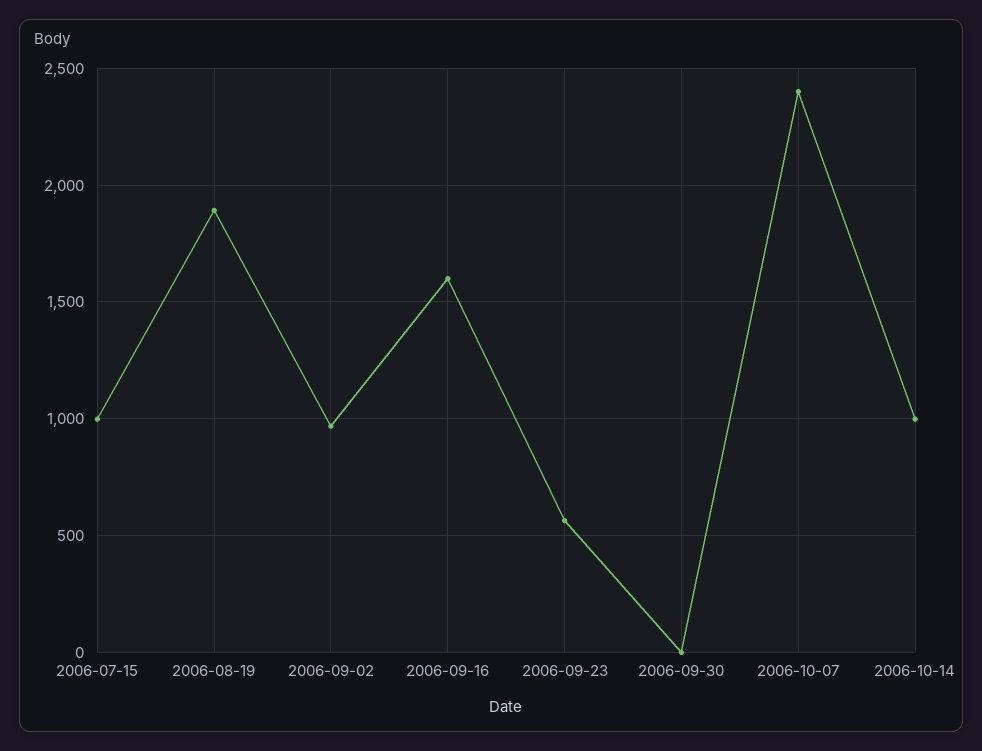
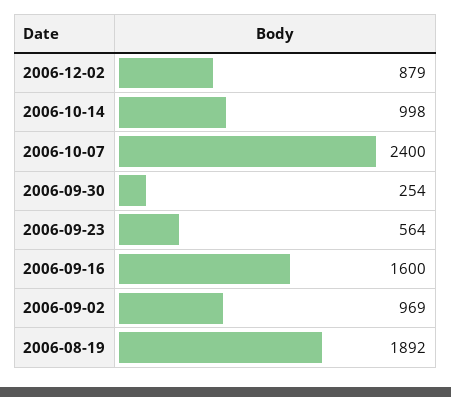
2006-07-15: 1000 -> none
2006-09-30: 0 -> 254
2006-12-02: none -> 879

